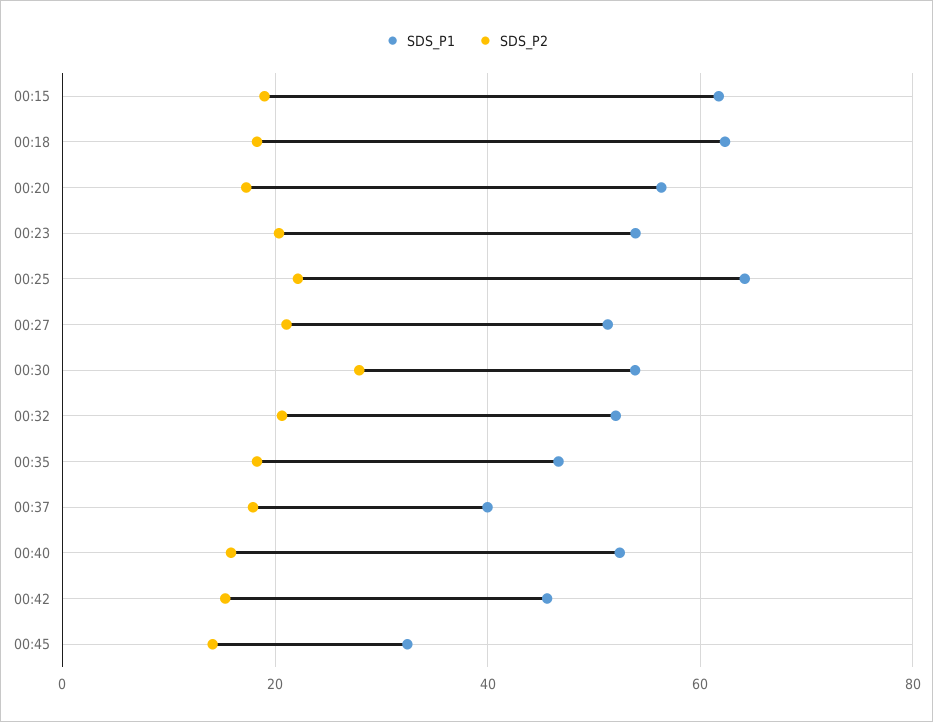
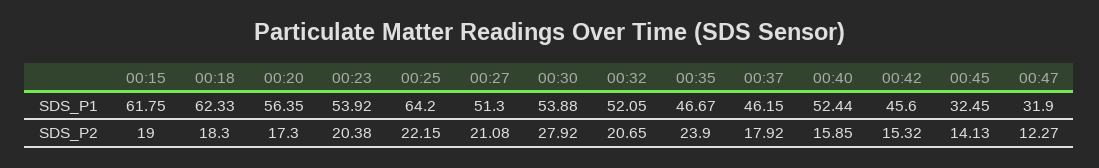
SDS_P2, 00:35: 18 -> 23.9
SDS_P1, 00:37: 40 -> 46.15
SDS_P1, 00:47: none -> 31.9
SDS_P2, 00:47: none -> 12.27

